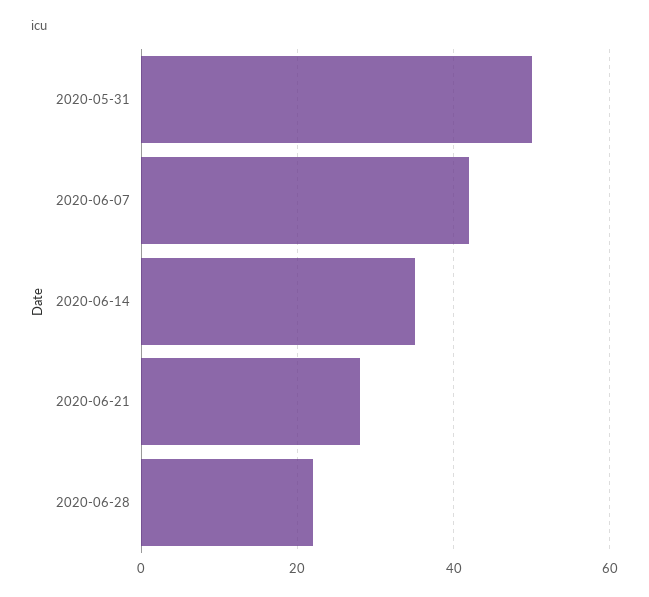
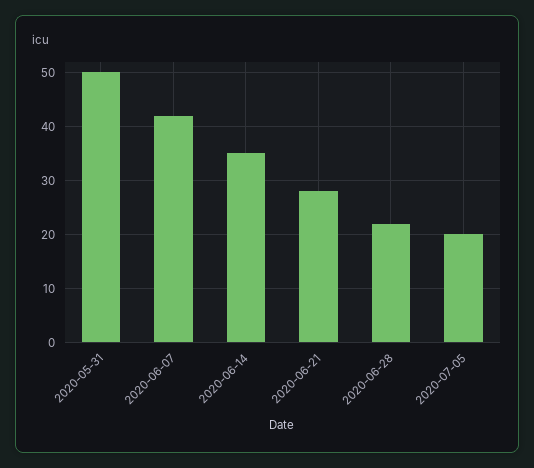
2020-07-05: none -> 20

